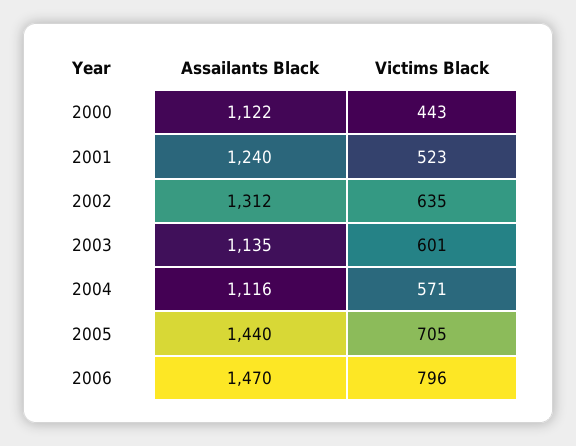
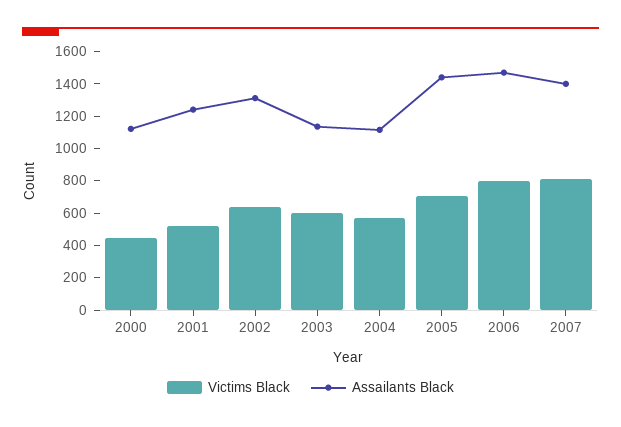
Victims Black, 2007: none -> 800
Assailants Black, 2007: none -> 1400

